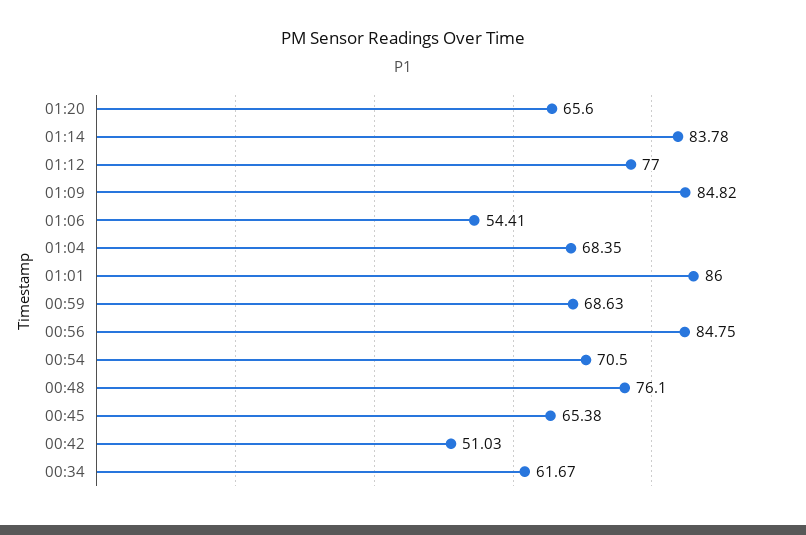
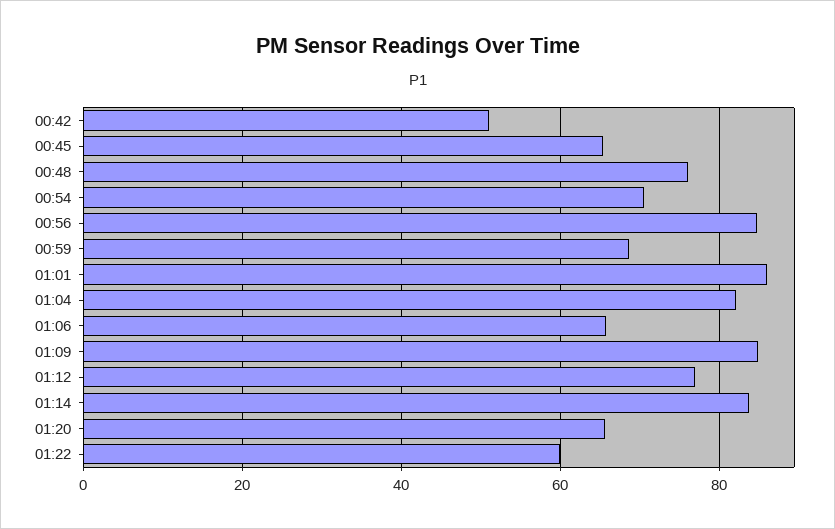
01:06: 54.41 -> 66
01:04: 68.35 -> 82
00:34: 61.67 -> none
01:22: none -> 60

